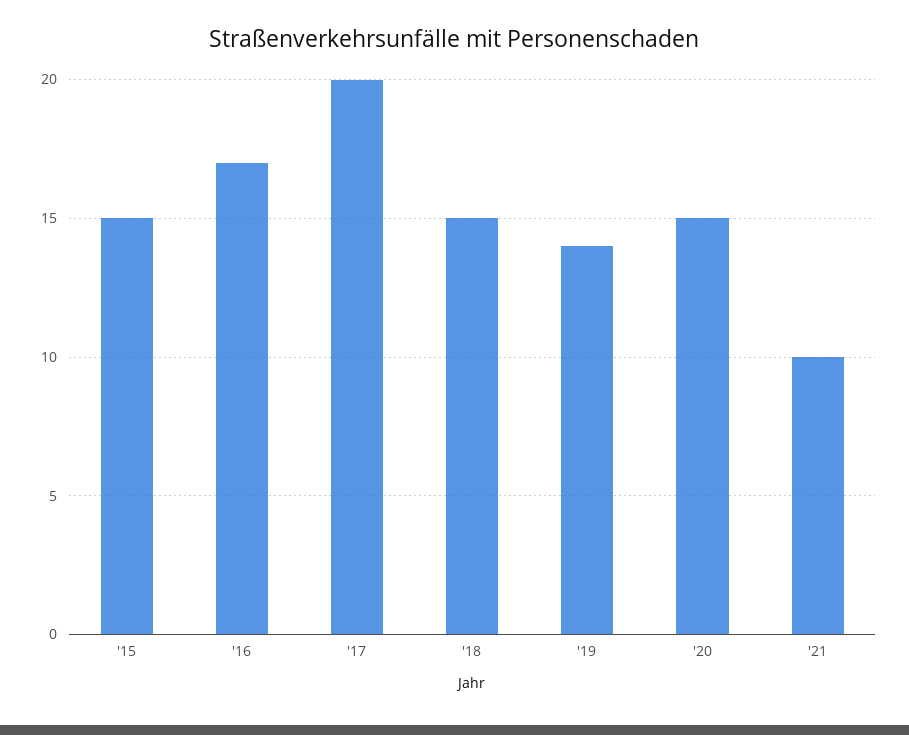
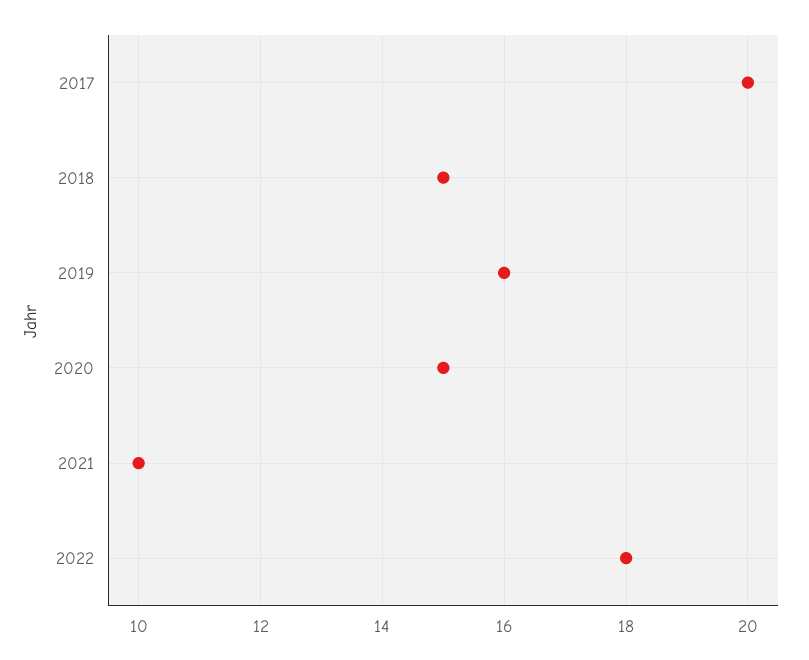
'15: 15 -> none
'16: 17 -> none
'19: 14 -> 16
2022: none -> 18

